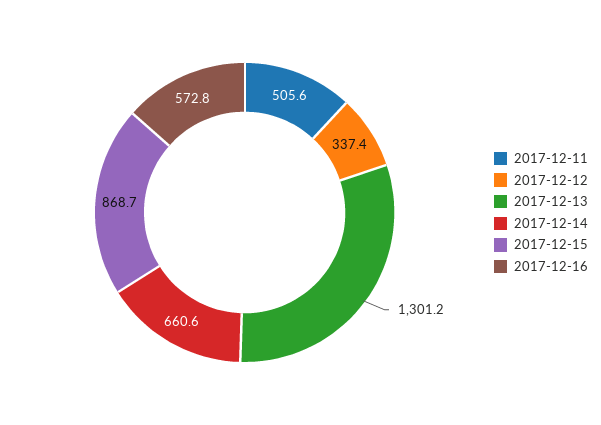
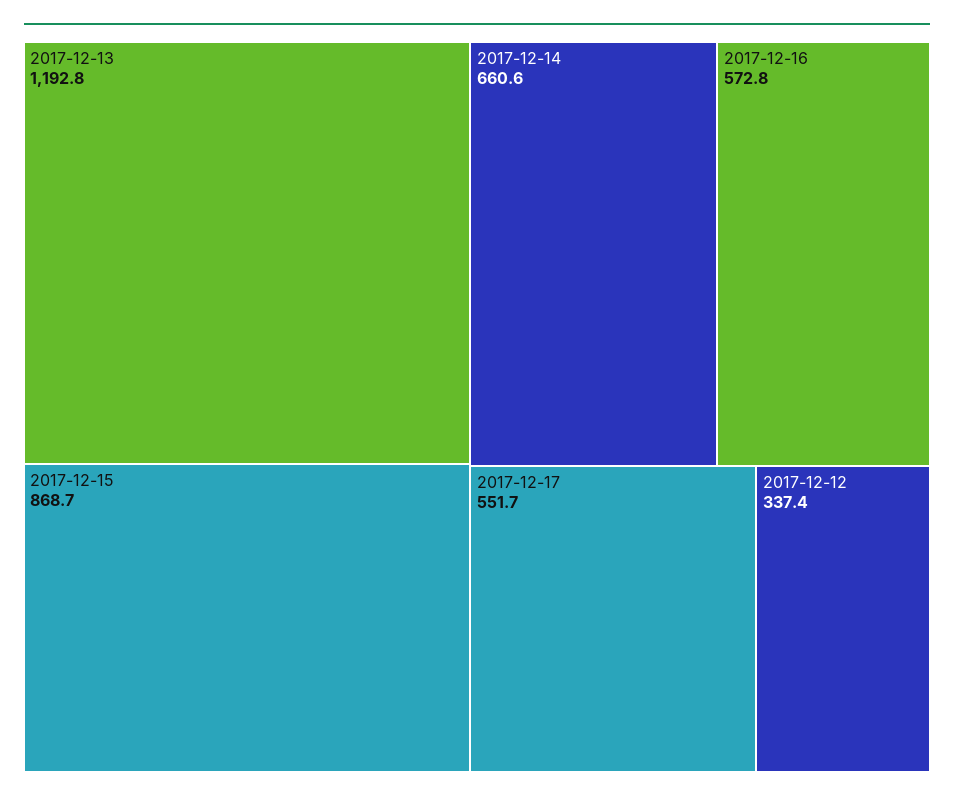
2017-12-11: 505.6 -> none
2017-12-13: 1301.2 -> 1192.8
2017-12-17: none -> 551.7

